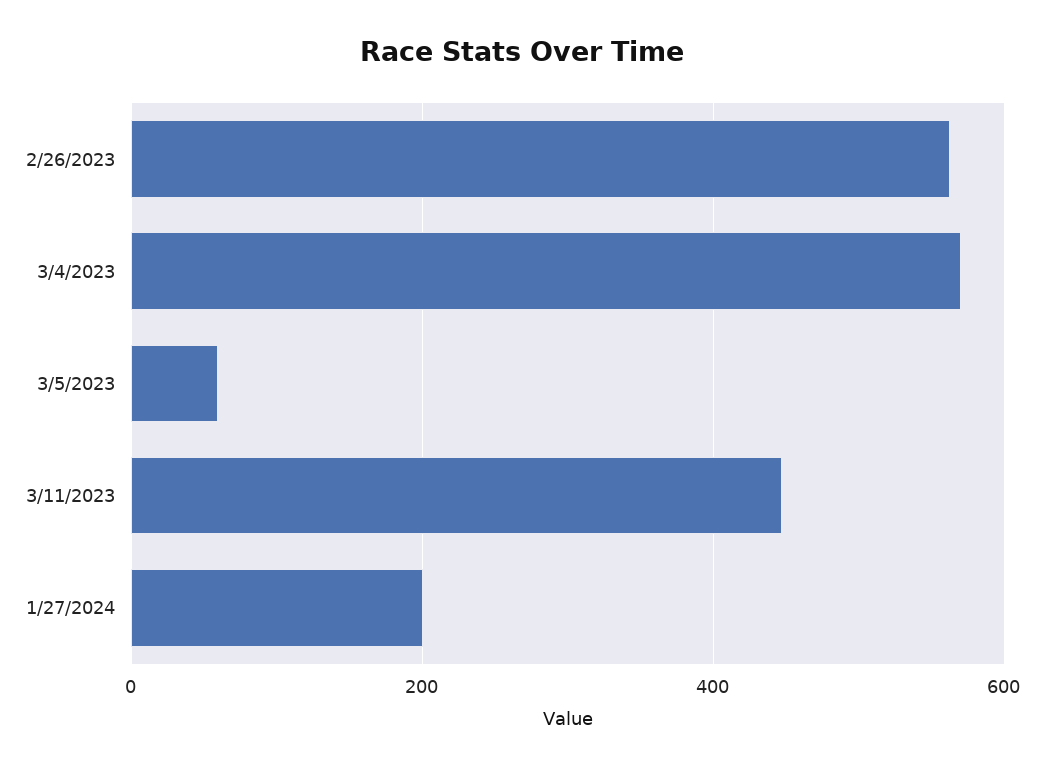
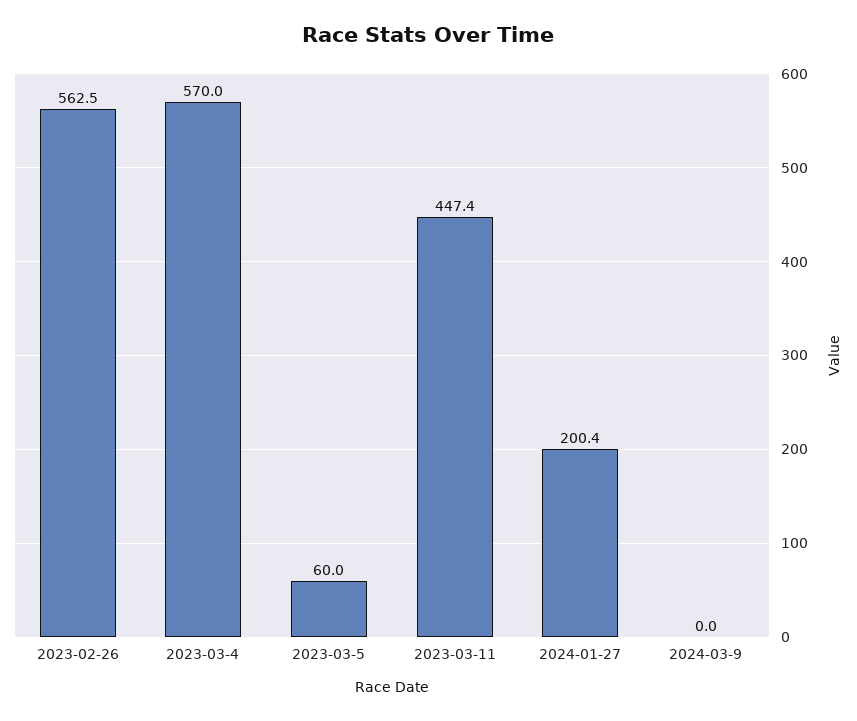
2024-03-9: none -> 0

